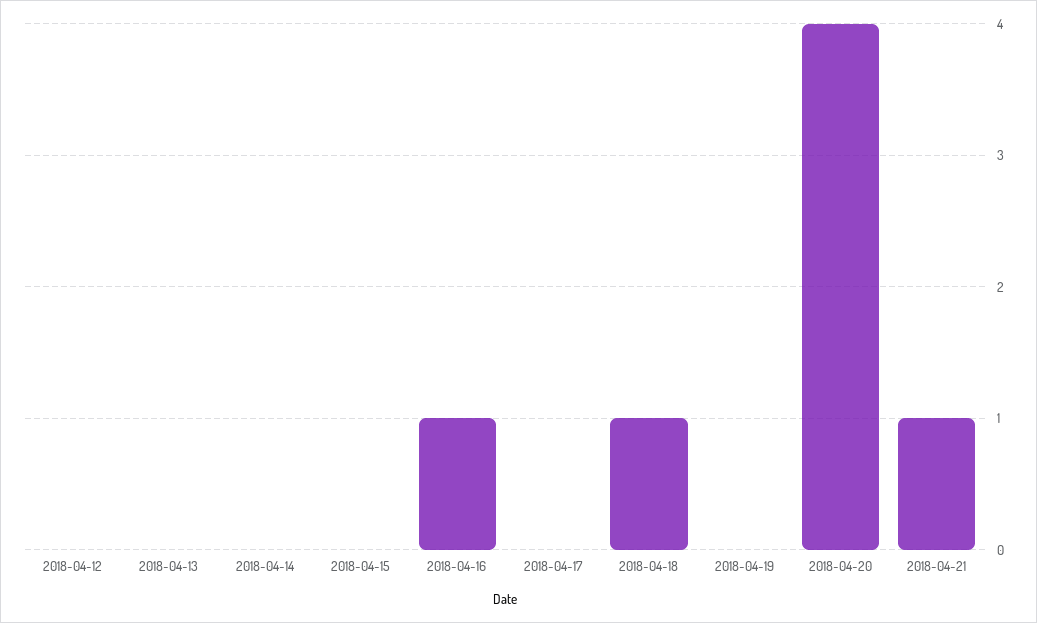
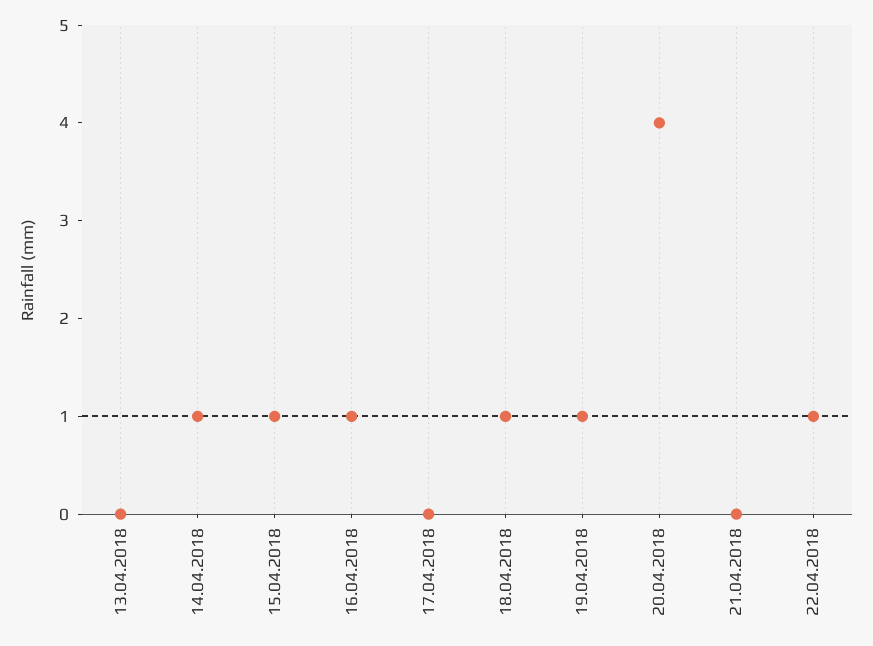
2018-04-12: 0 -> none
2018-04-14: 0 -> 1
2018-04-15: 0 -> 1
2018-04-19: 0 -> 1
2018-04-21: 1 -> 0
22.04.2018: none -> 1

